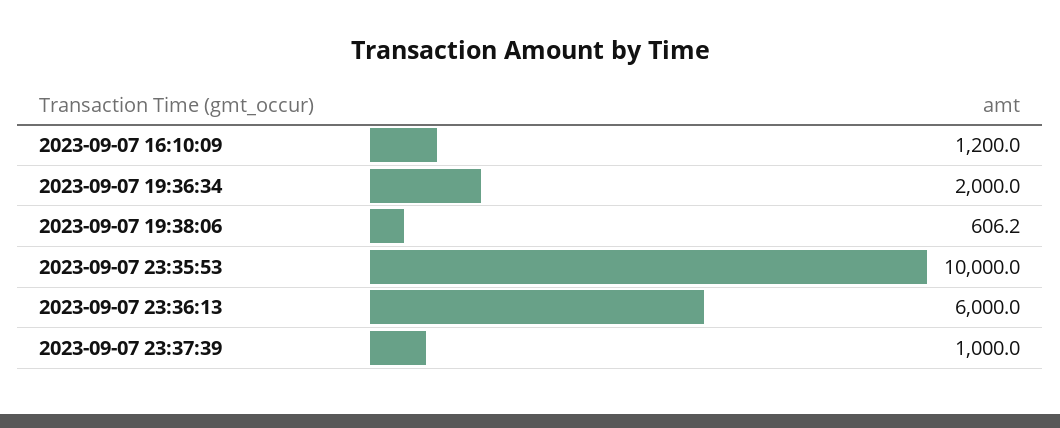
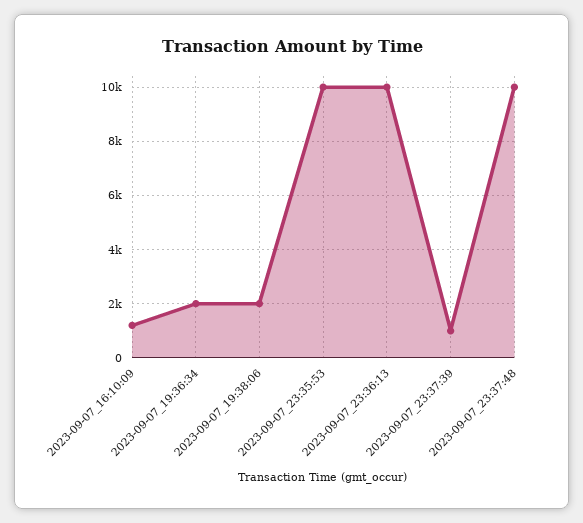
2023-09-07 19:38:06: 606.2 -> 2000
2023-09-07 23:36:13: 6000 -> 10000
2023-09-07_23:37:48: none -> 10000

